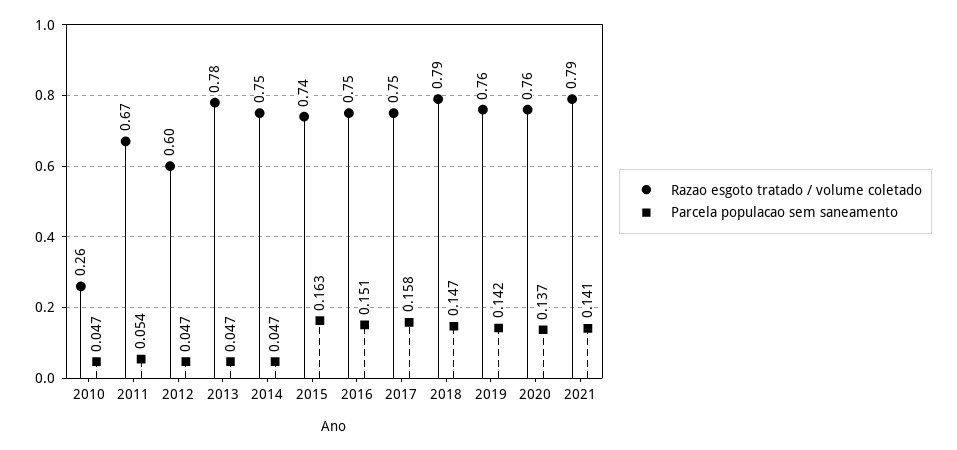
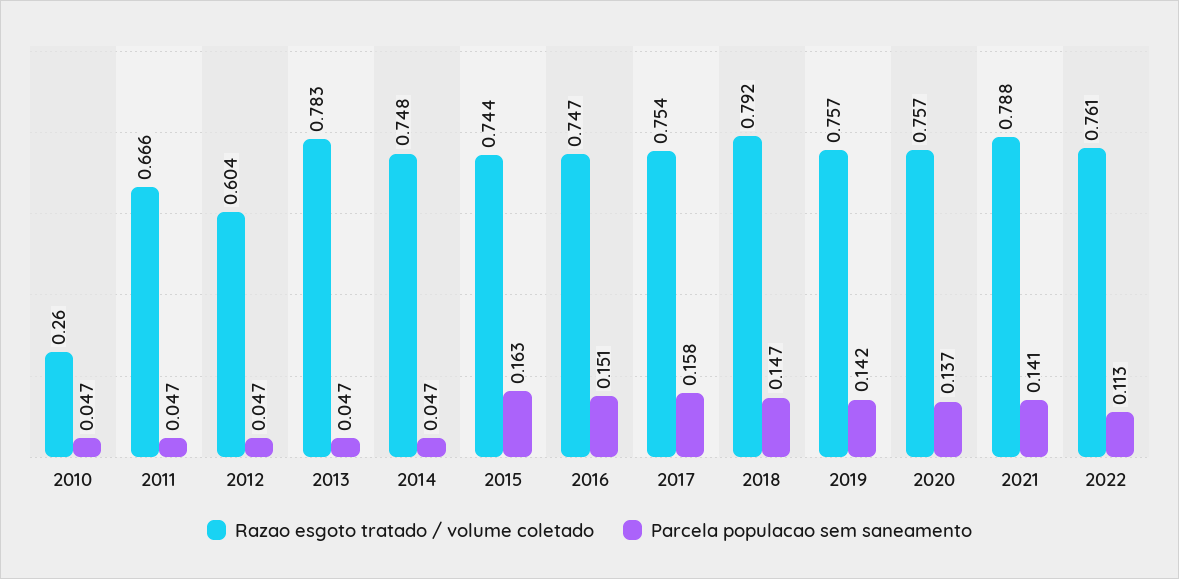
Parcela populacao sem saneamento, 2011: 0.054 -> 0.047
Razao esgoto tratado / volume coletado, 2022: none -> 0.761
Parcela populacao sem saneamento, 2022: none -> 0.113

